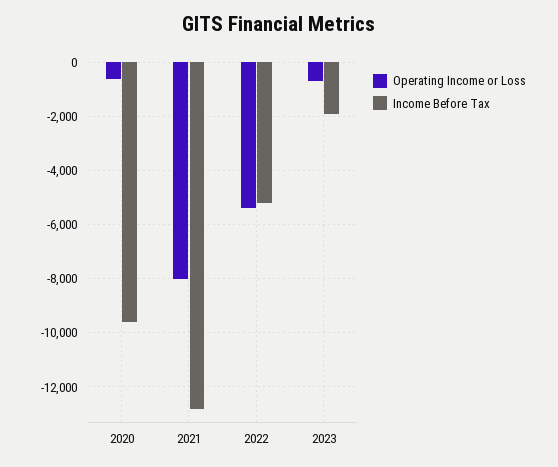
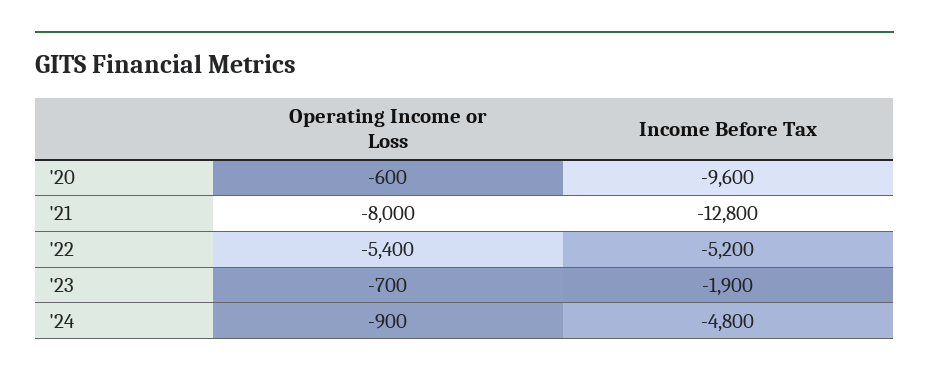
Operating Income or Loss, '24: none -> -900
Income Before Tax, '24: none -> -4800

